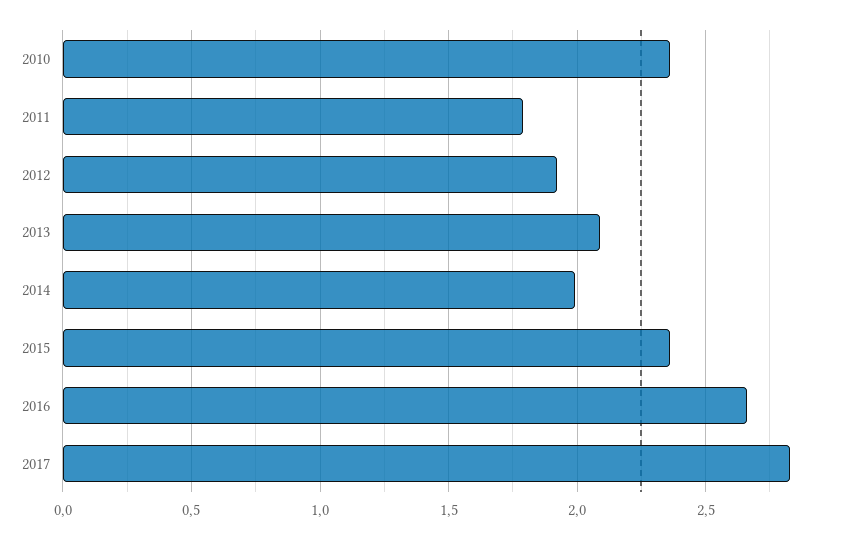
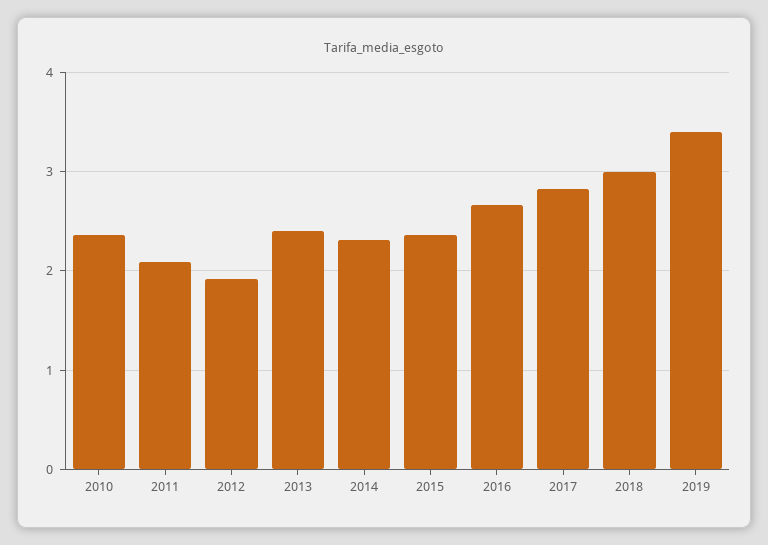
2011: 1.8 -> 2.1
2013: 2.1 -> 2.4
2014: 2 -> 2.3
2018: none -> 3
2019: none -> 3.4

